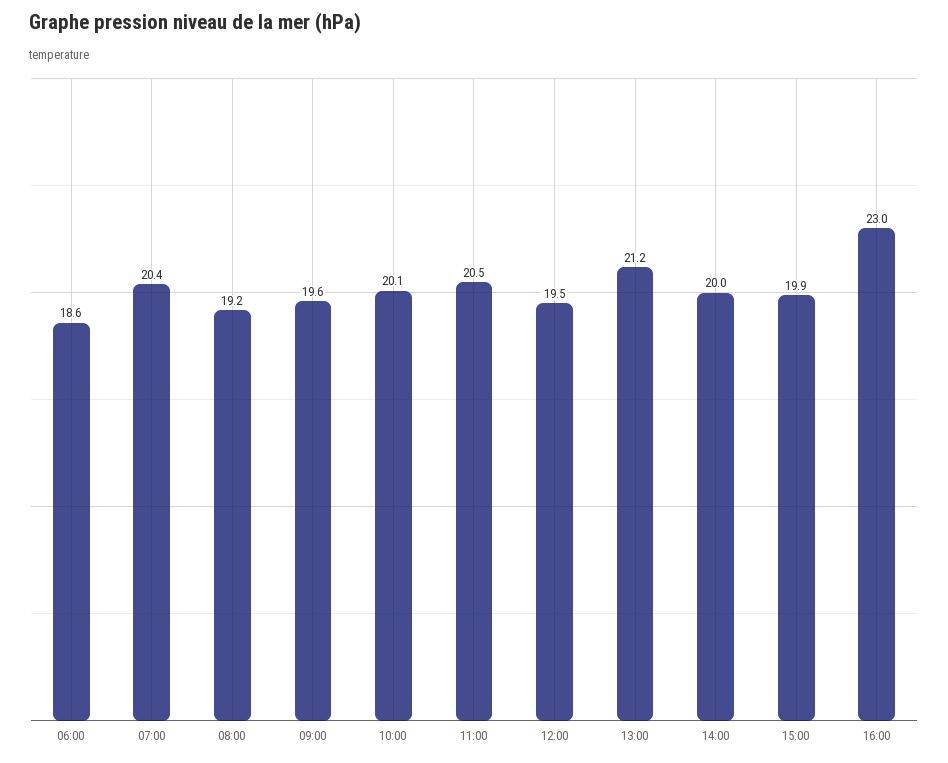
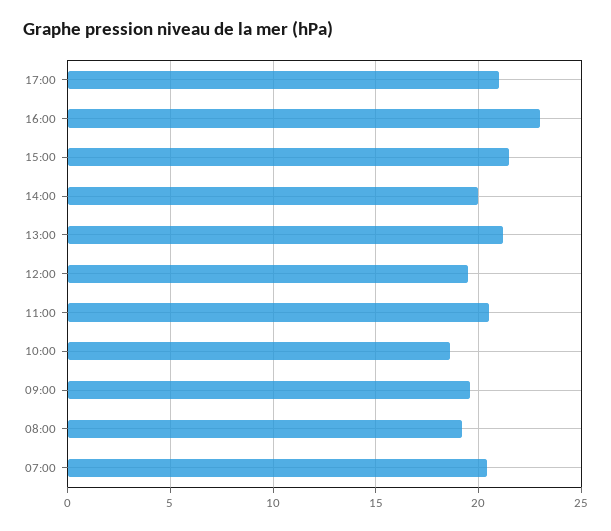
06:00: 18.6 -> none
10:00: 20.1 -> 18.5
15:00: 19.9 -> 21.5
17:00: none -> 21

